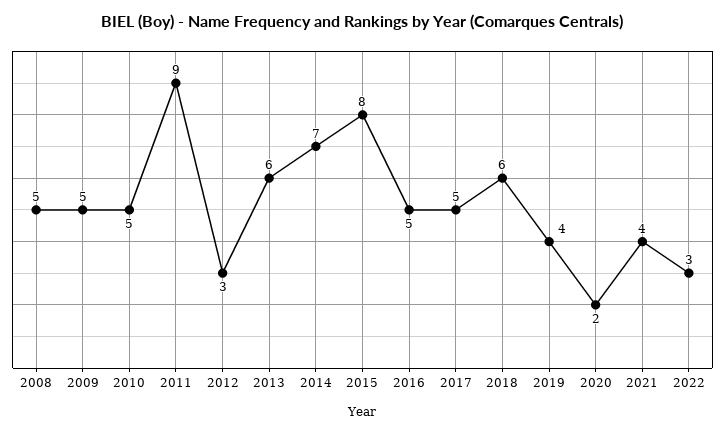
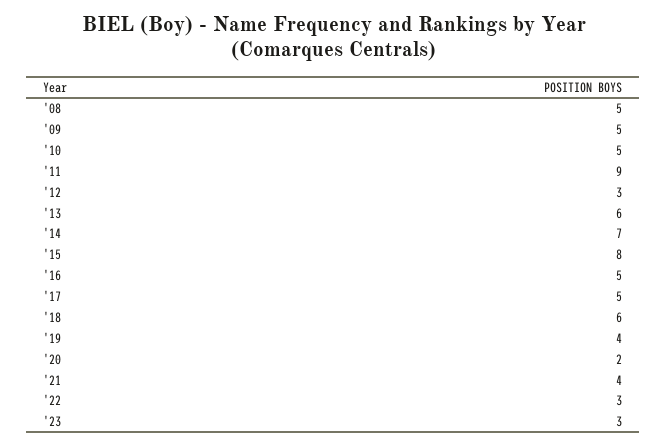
'23: none -> 3

